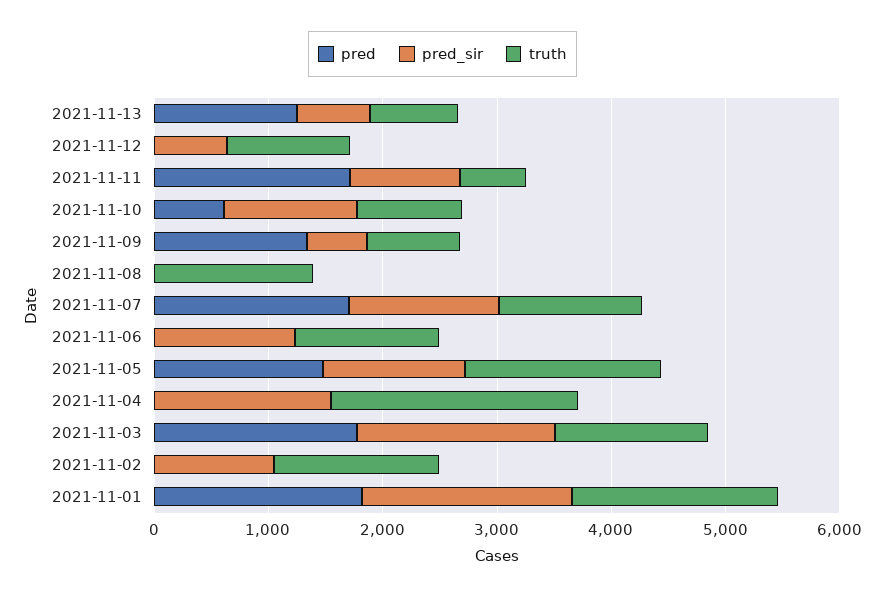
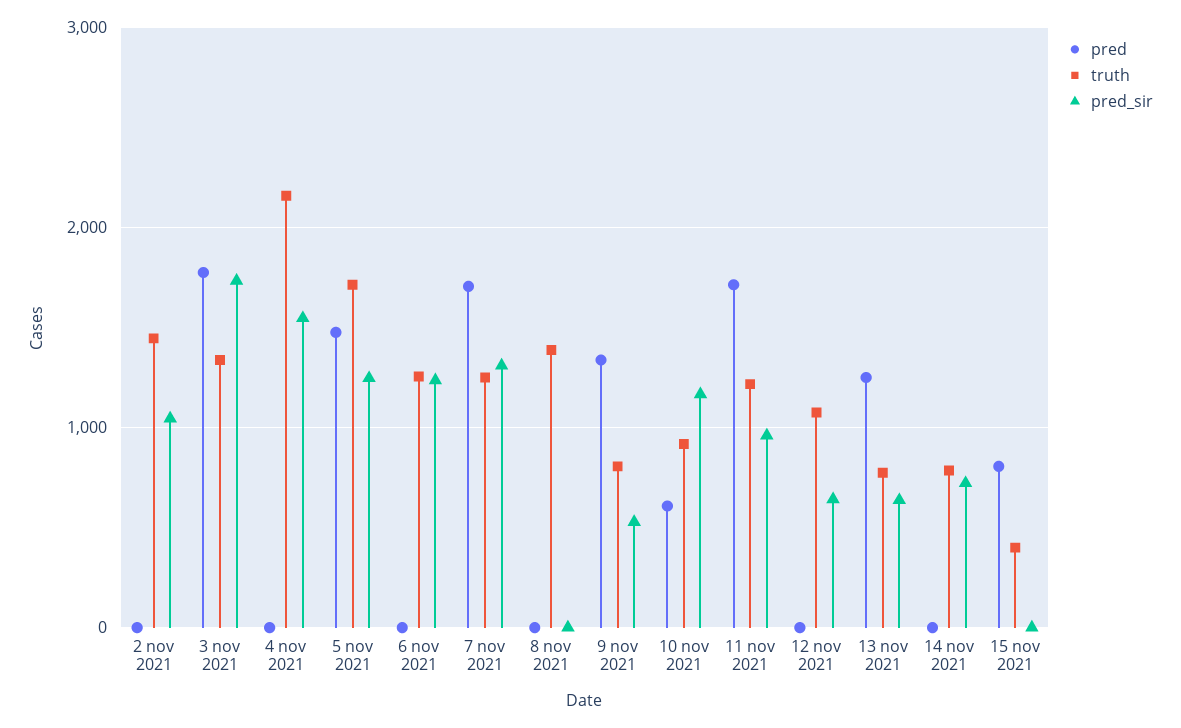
truth, 2021-11-11: 600 -> 1200
pred, 2021-11-01: 1800 -> none
pred_sir, 2021-11-01: 1800 -> none
truth, 2021-11-01: 1800 -> none
pred, 14 nov 2021: none -> 0
truth, 14 nov 2021: none -> 800
pred_sir, 14 nov 2021: none -> 700
pred, 15 nov 2021: none -> 800
truth, 15 nov 2021: none -> 400
pred_sir, 15 nov 2021: none -> 0

